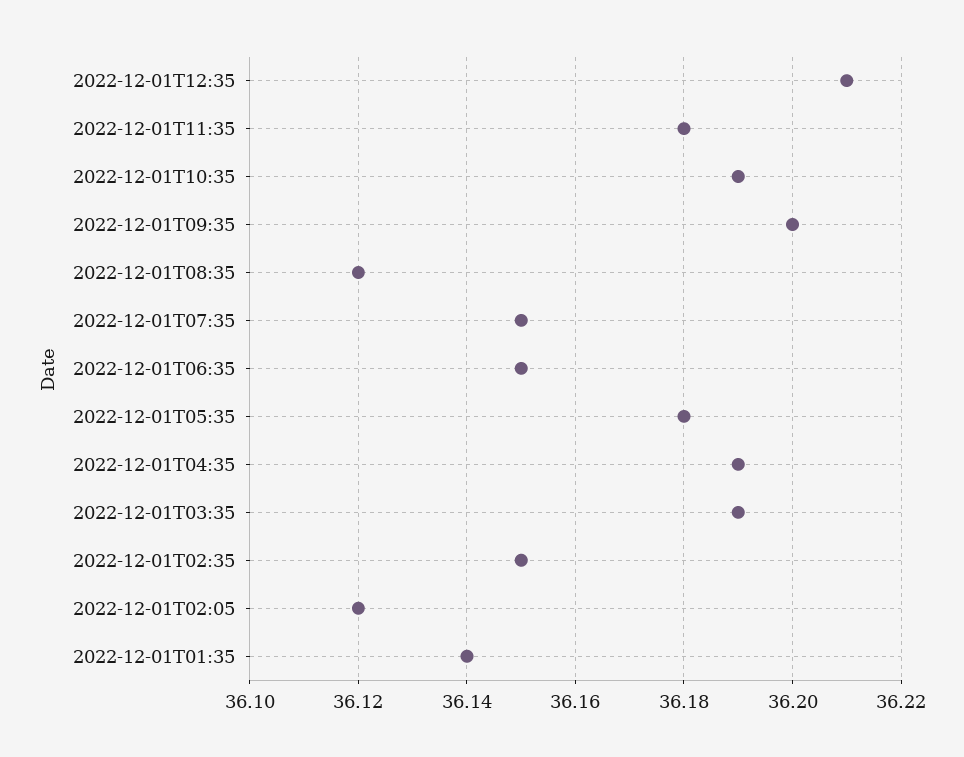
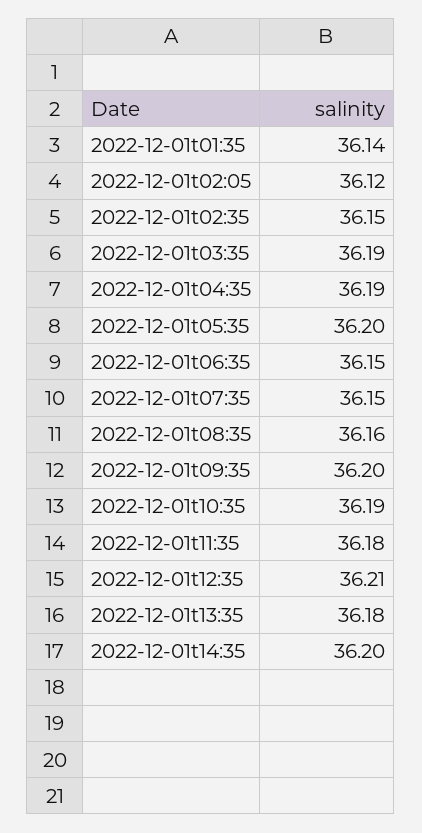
2022-12-01T08:35: 36.12 -> 36.16
2022-12-01T05:35: 36.18 -> 36.2
2022-12-01t13:35: none -> 36.18
2022-12-01t14:35: none -> 36.2

